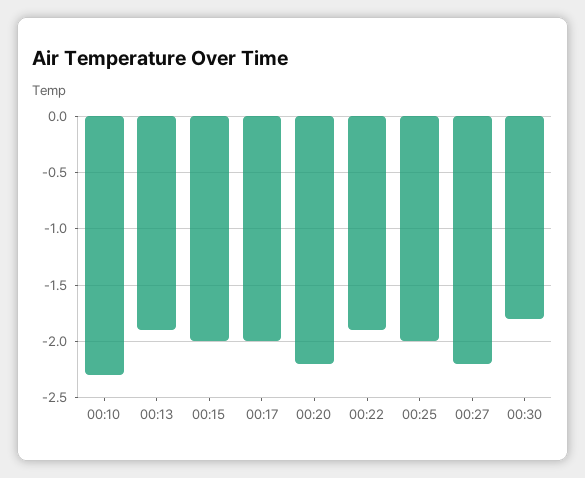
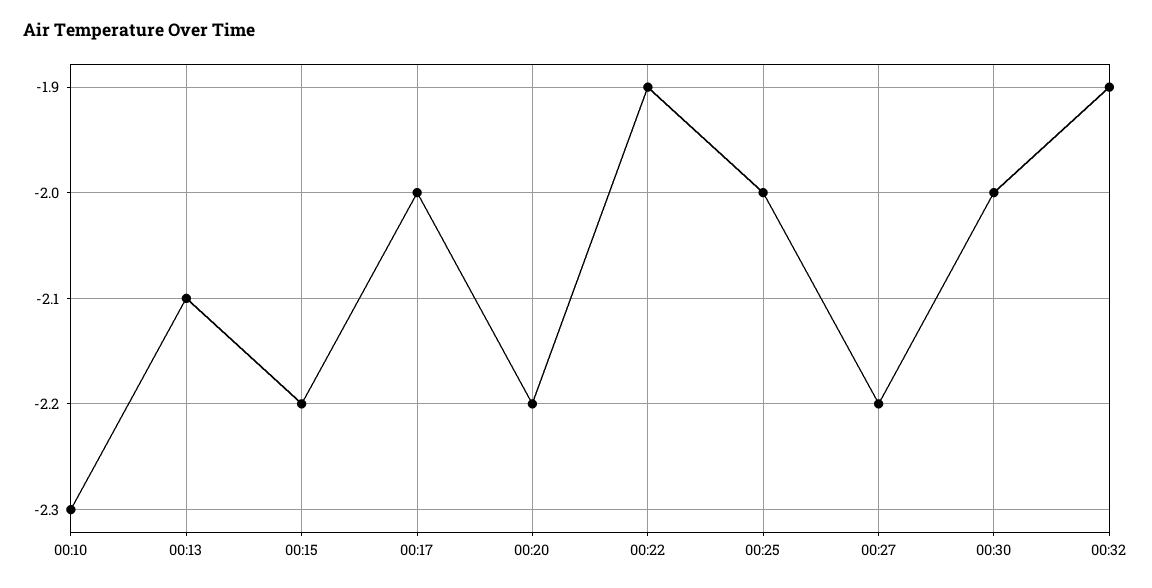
00:13: -1.9 -> -2.1
00:15: -2 -> -2.2
00:30: -1.8 -> -2
00:32: none -> -1.9

